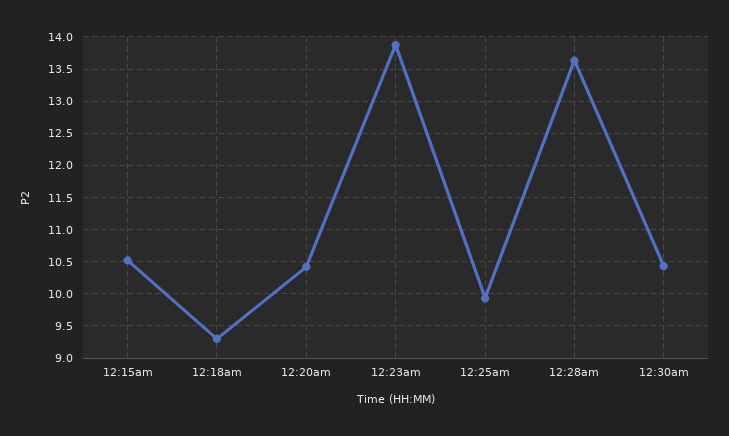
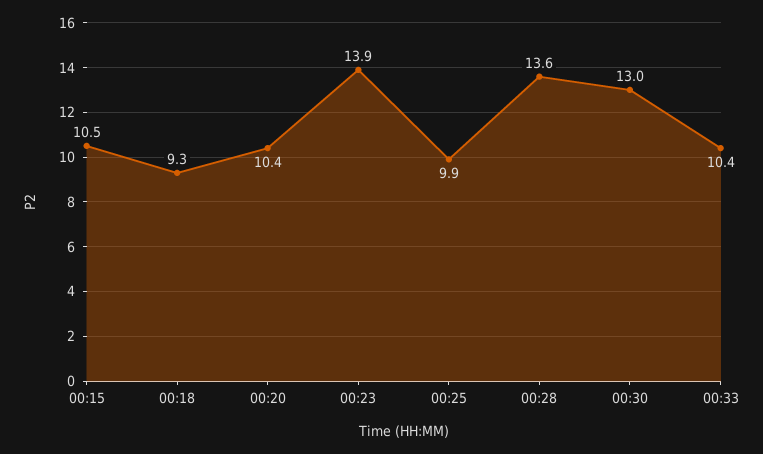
12:30am: 10.4 -> 13
00:33: none -> 10.4

